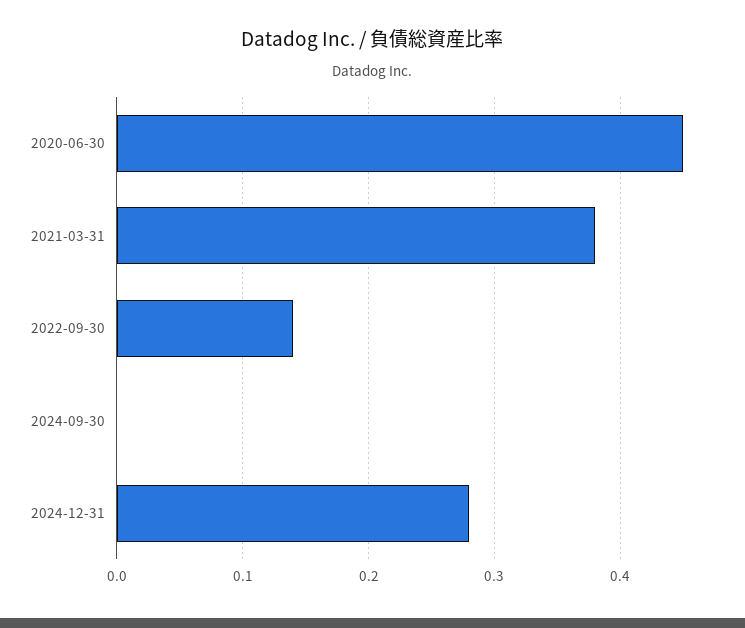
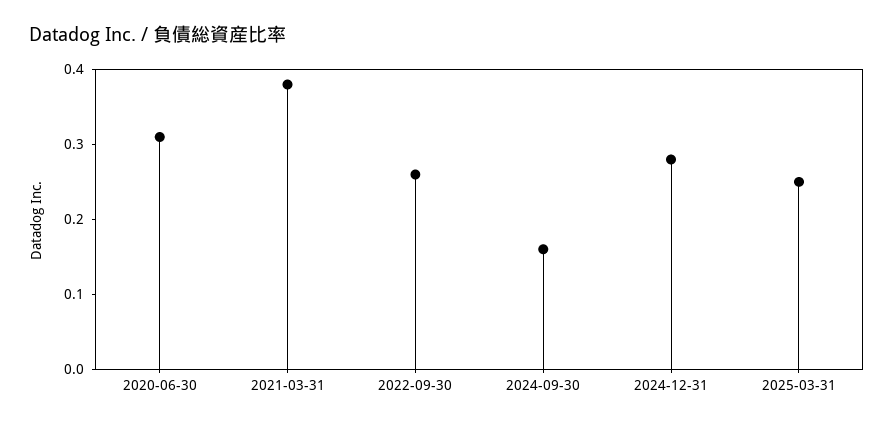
2020-06-30: 0.45 -> 0.3
2022-09-30: 0.14 -> 0.25
2024-09-30: 0 -> 0.15
2025-03-31: none -> 0.25

